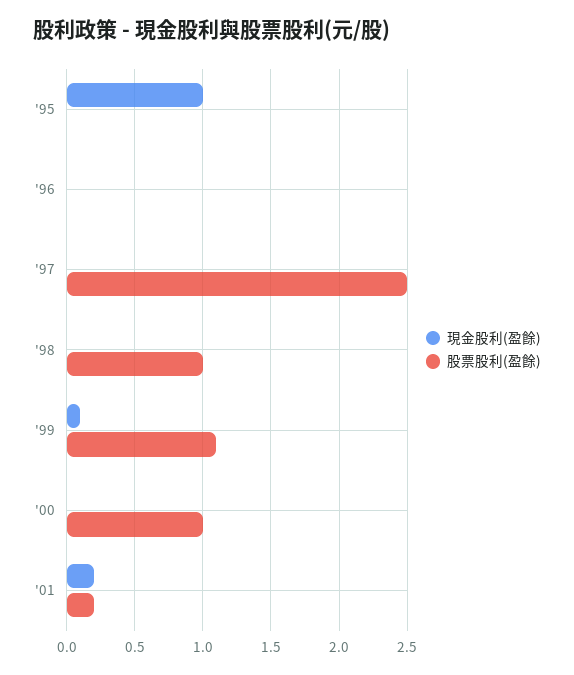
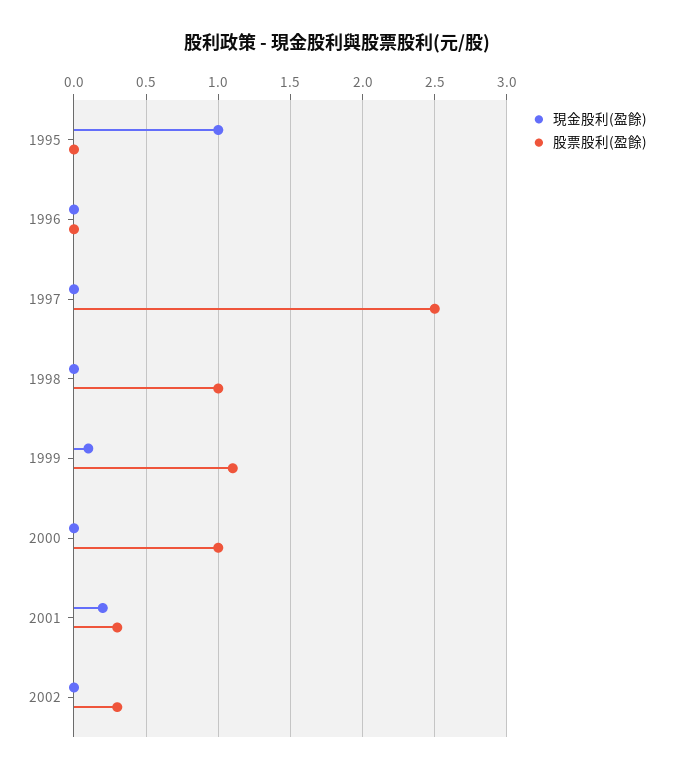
股票股利(盈餘), '01: 0.2 -> 0.3
現金股利(盈餘), 2002: none -> 0
股票股利(盈餘), 2002: none -> 0.3

